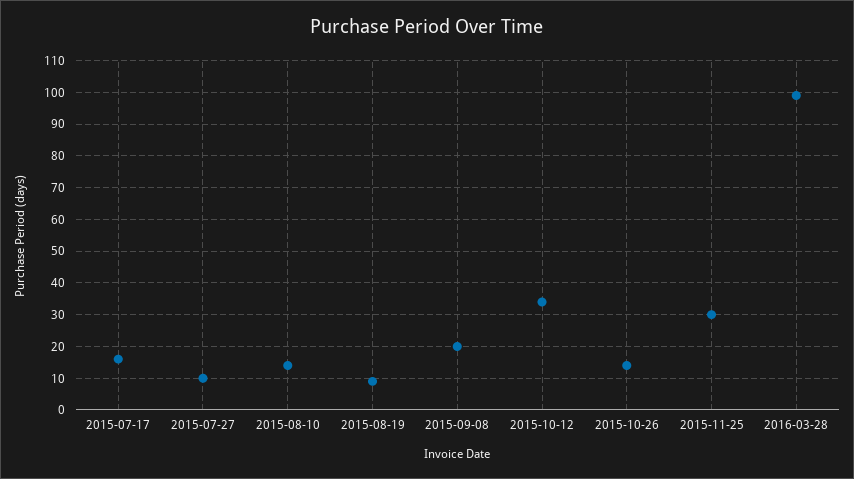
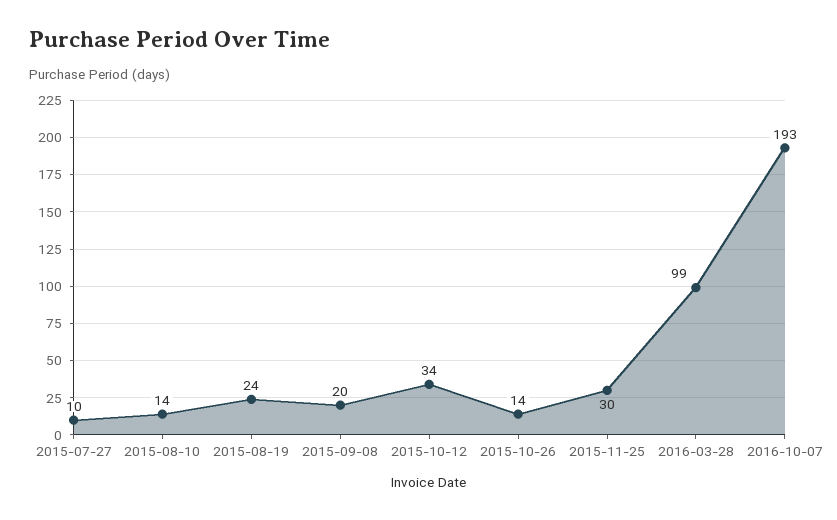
2015-07-17: 15 -> none
2015-08-19: 10 -> 24
2016-10-07: none -> 193

